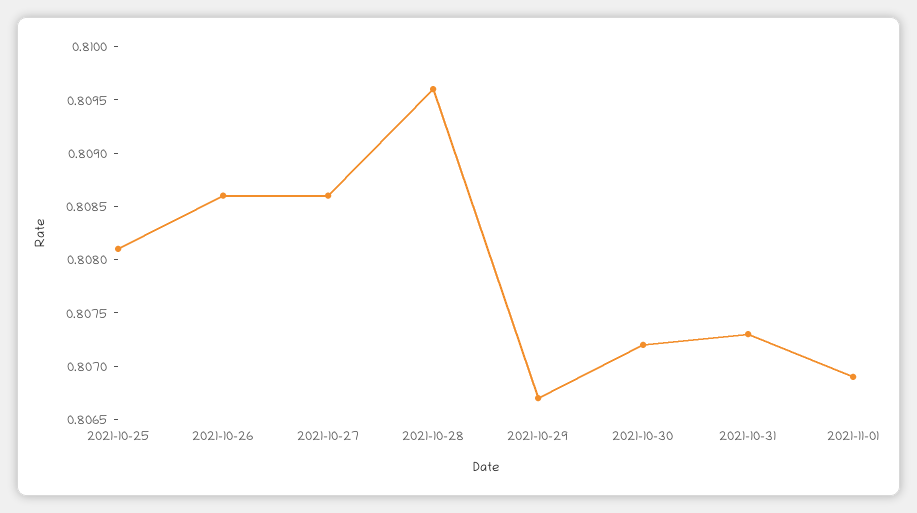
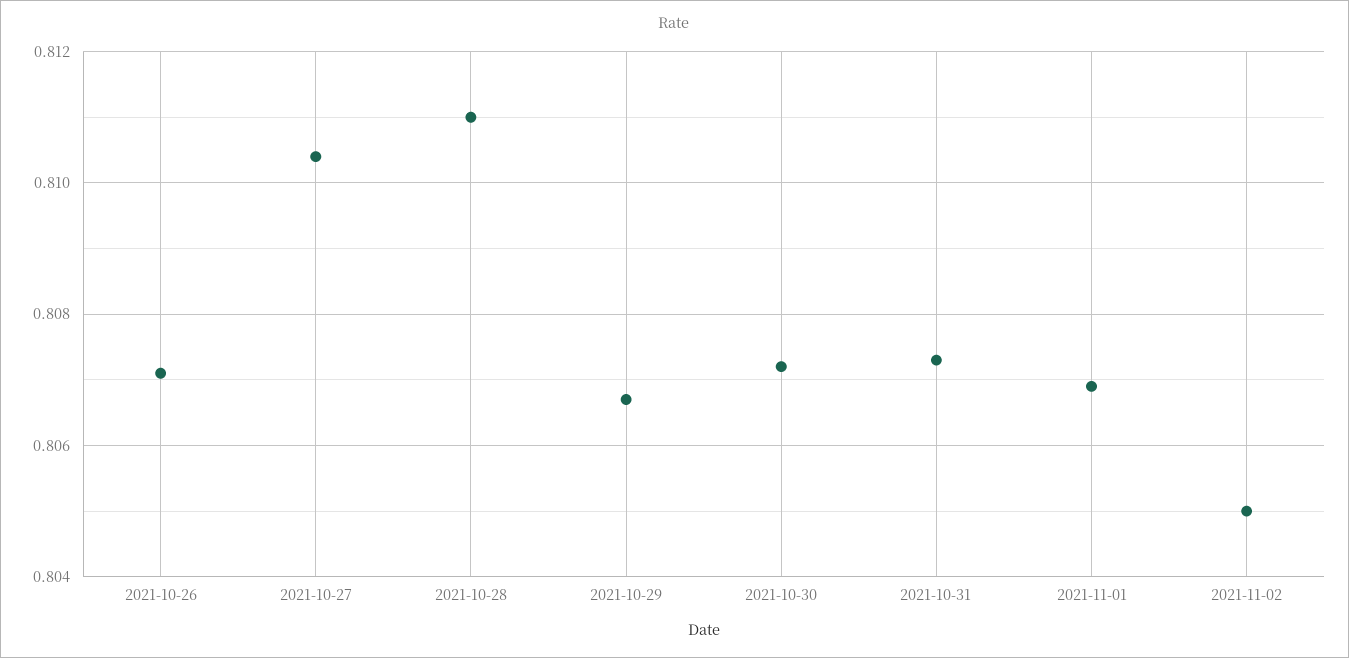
2021-10-25: 0.8081 -> none
2021-10-26: 0.8086 -> 0.807
2021-10-27: 0.8086 -> 0.8105
2021-10-28: 0.8096 -> 0.811
2021-11-02: none -> 0.805

